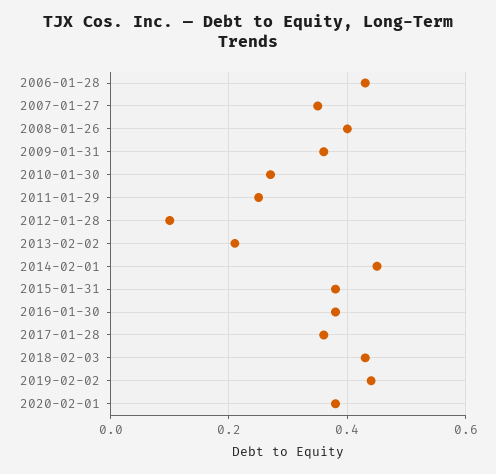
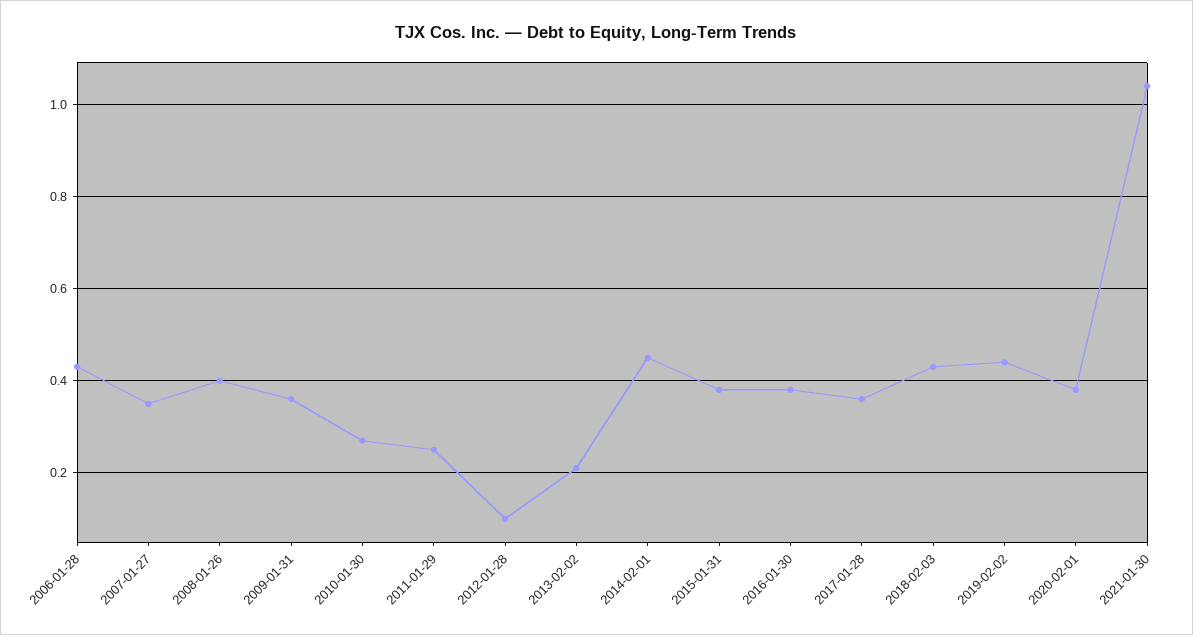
2021-01-30: none -> 1.05

